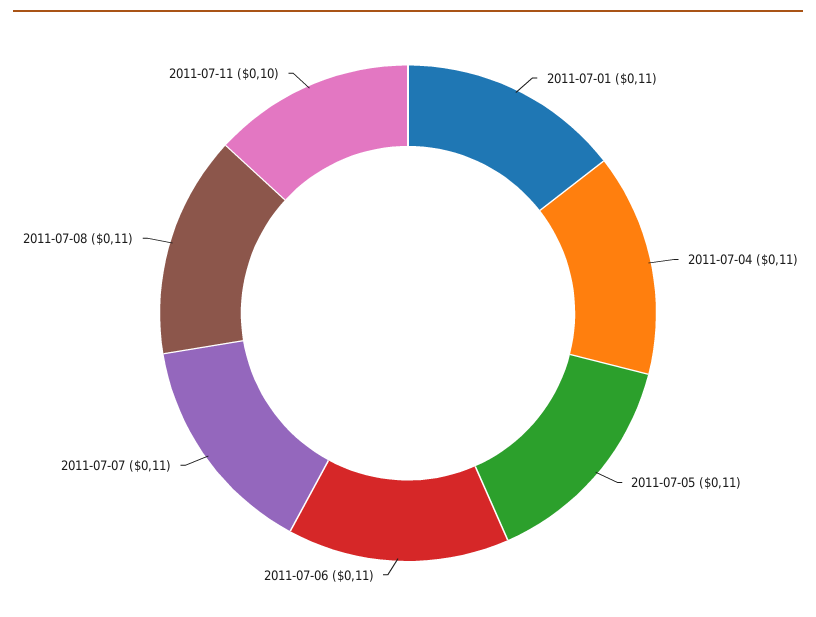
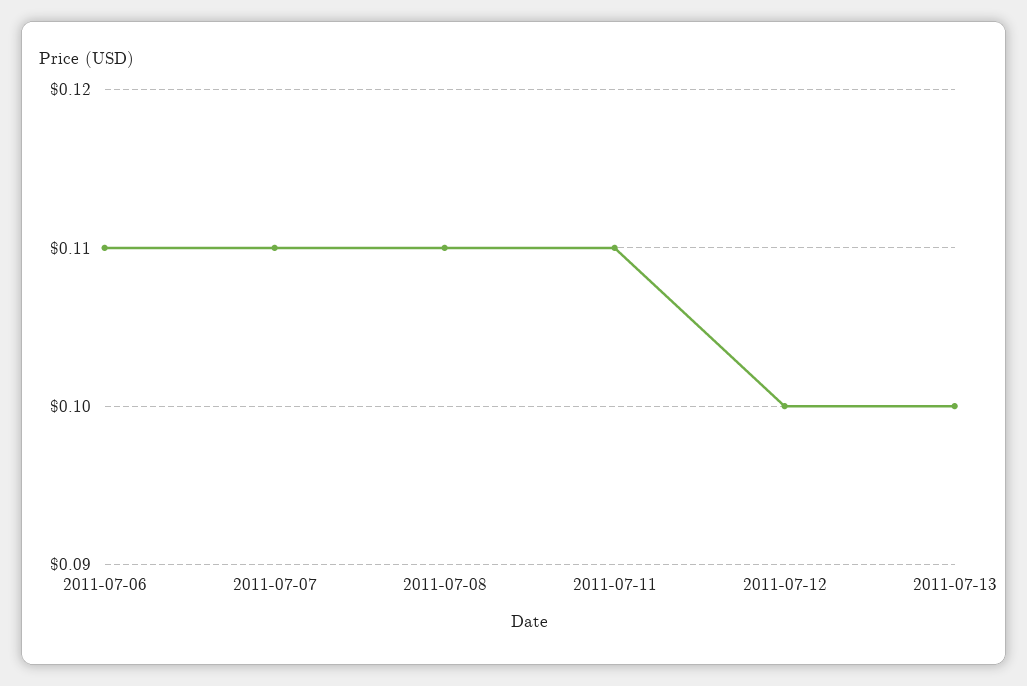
2011-07-01: 0.11 -> none
2011-07-04: 0.11 -> none
2011-07-05: 0.11 -> none
2011-07-11: 0.1 -> 0.11
2011-07-12: none -> 0.1
2011-07-13: none -> 0.1

